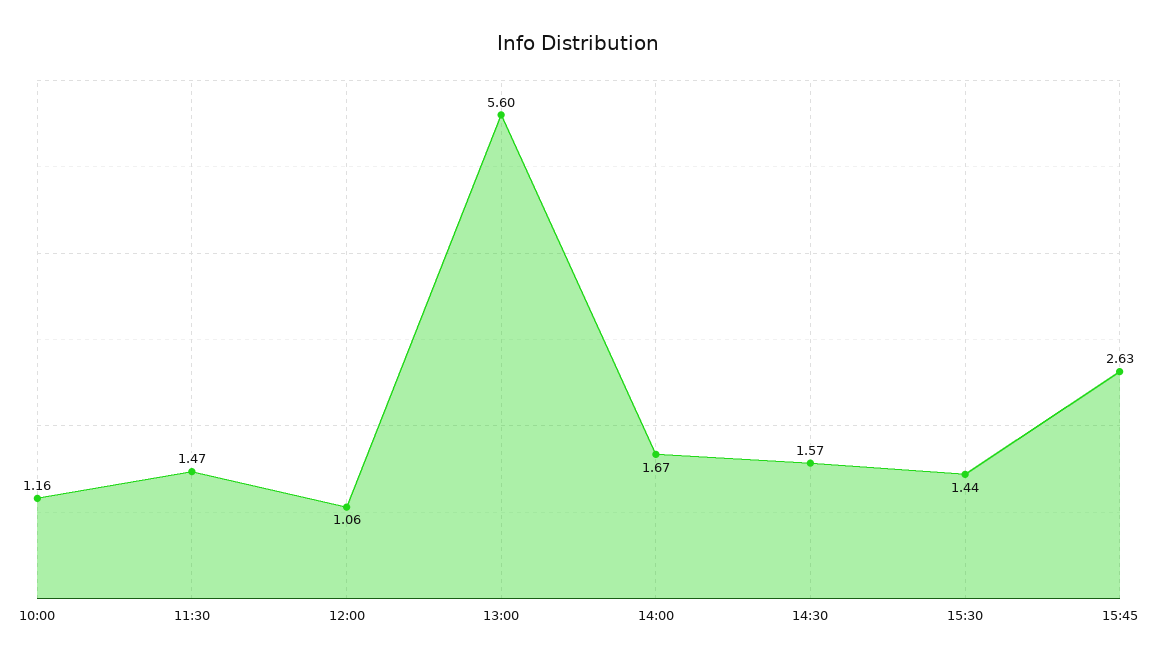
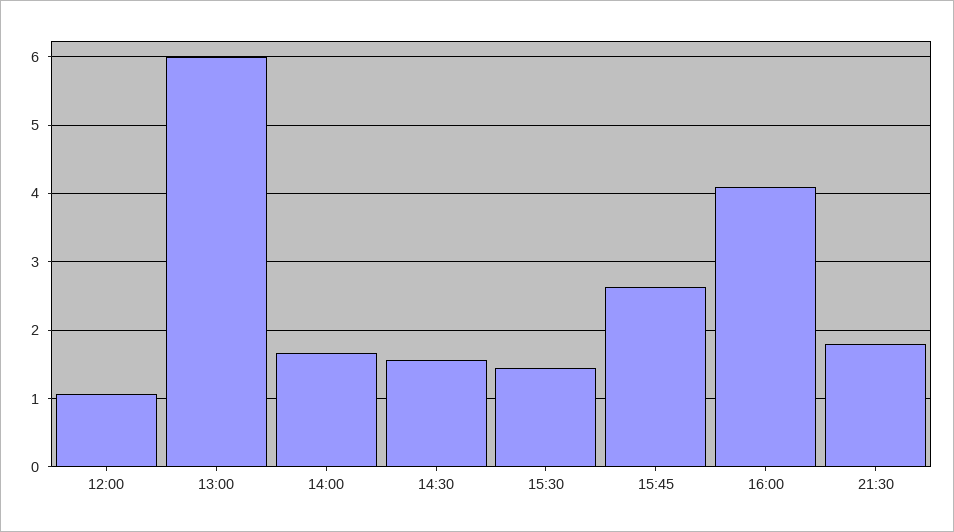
10:00: 1.16 -> none
11:30: 1.47 -> none
13:00: 5.6 -> 6
16:00: none -> 4.1
21:30: none -> 1.8

